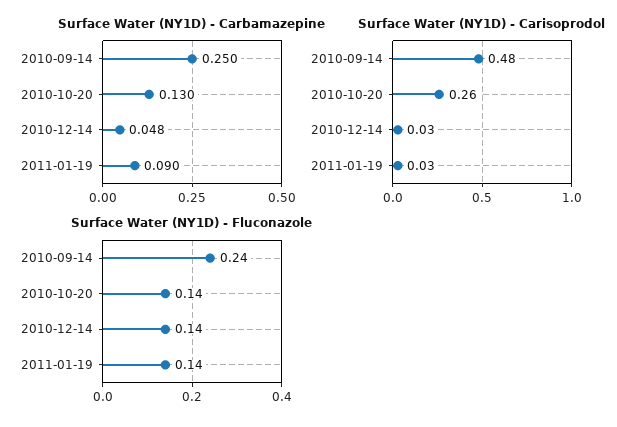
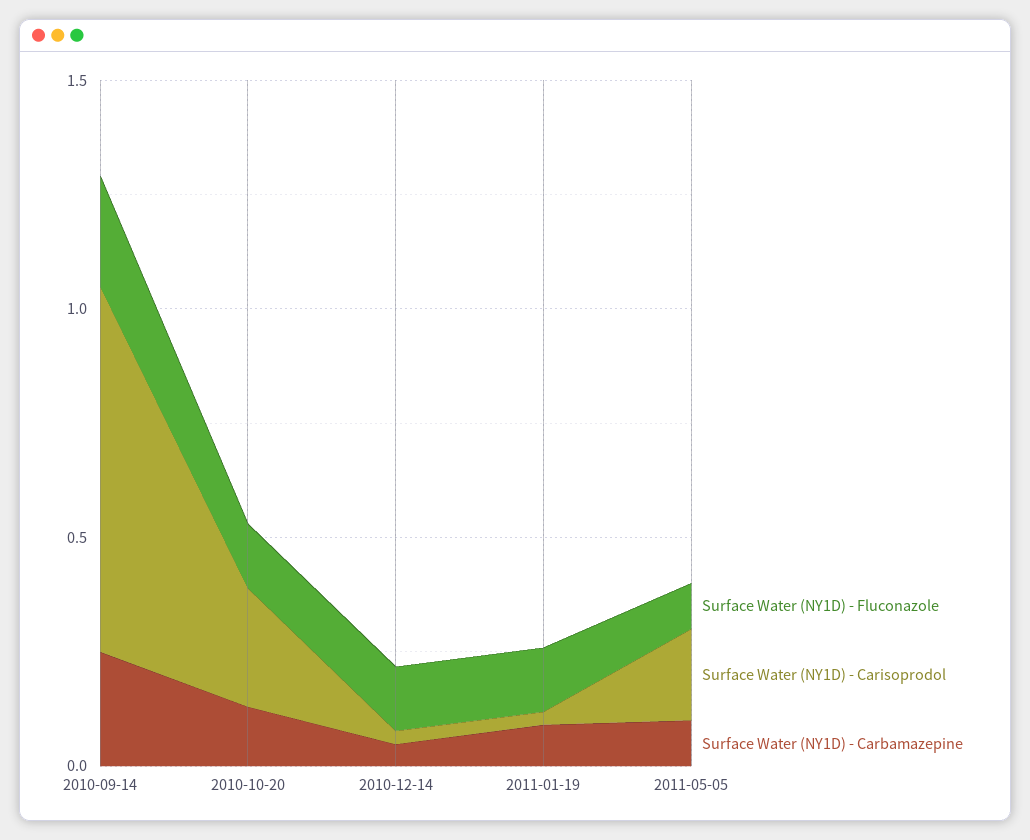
Surface Water (NY1D) - Carisoprodol, 2010-09-14: 0.48 -> 0.8
Surface Water (NY1D) - Fluconazole, 2011-05-05: none -> 0.1
Surface Water (NY1D) - Carisoprodol, 2011-05-05: none -> 0.2
Surface Water (NY1D) - Carbamazepine, 2011-05-05: none -> 0.1

